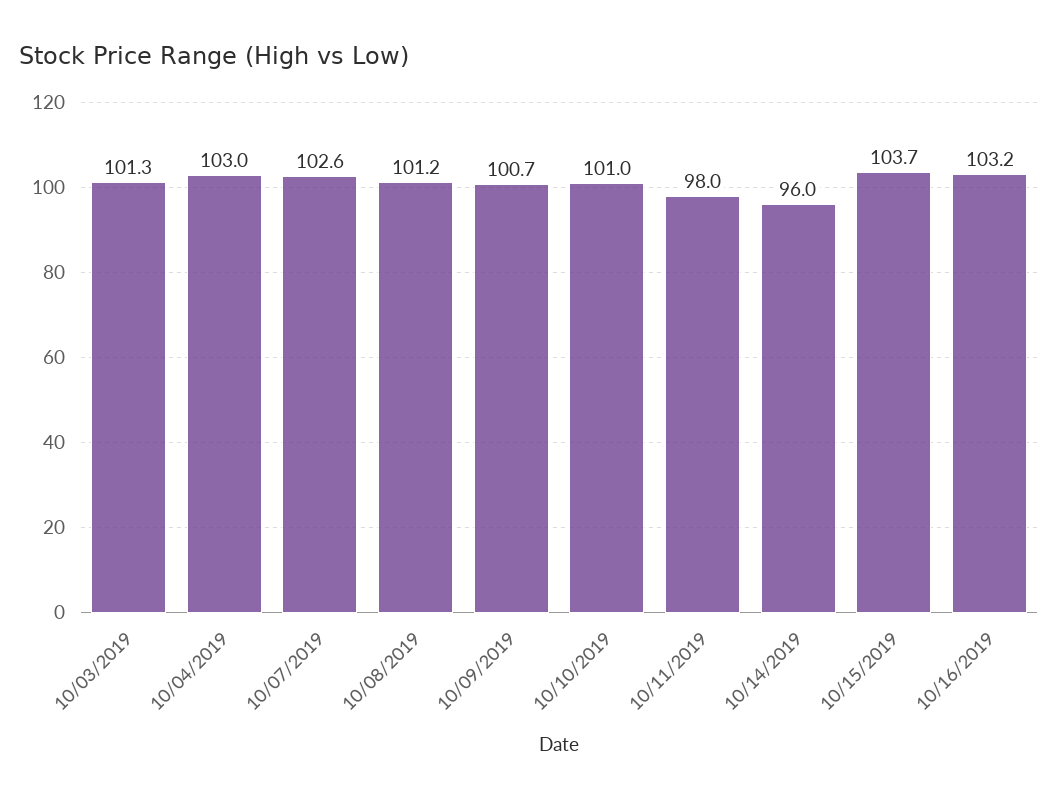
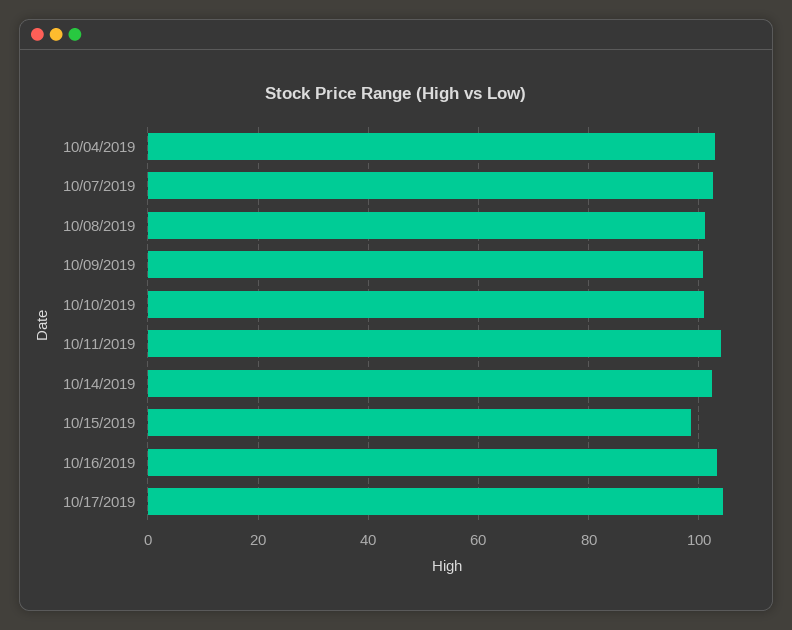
10/03/2019: 101.3 -> none
10/11/2019: 98 -> 104
10/14/2019: 96 -> 102
10/15/2019: 103.7 -> 98
10/17/2019: none -> 104

